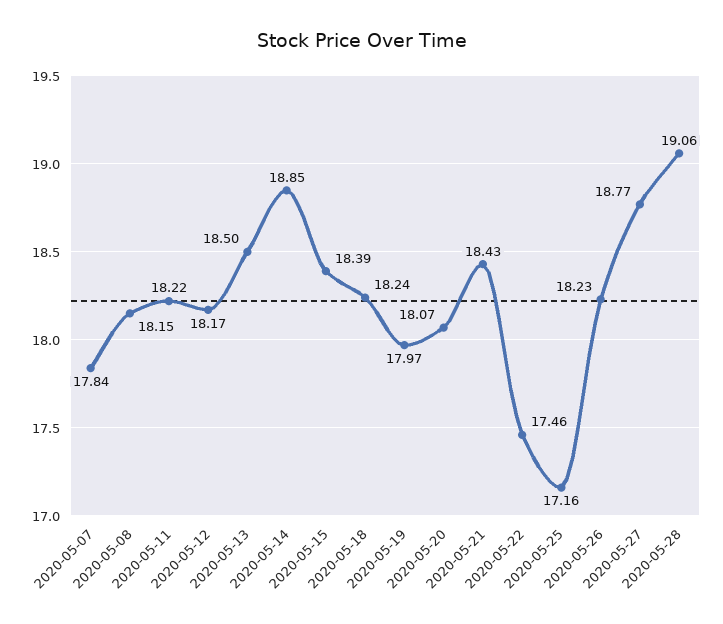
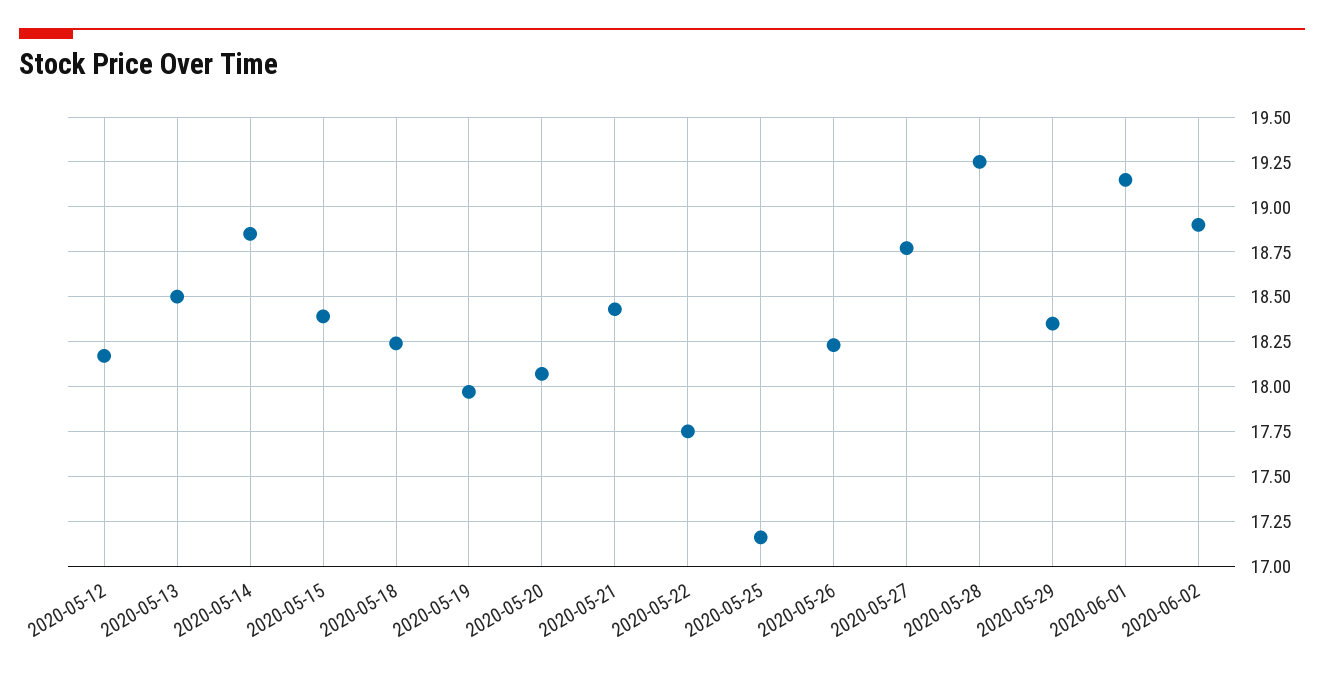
2020-05-07: 17.84 -> none
2020-05-08: 18.15 -> none
2020-05-11: 18.22 -> none
2020-05-22: 17.46 -> 17.75
2020-05-28: 19.06 -> 19.25
2020-05-29: none -> 18.35
2020-06-01: none -> 19.15
2020-06-02: none -> 18.9

